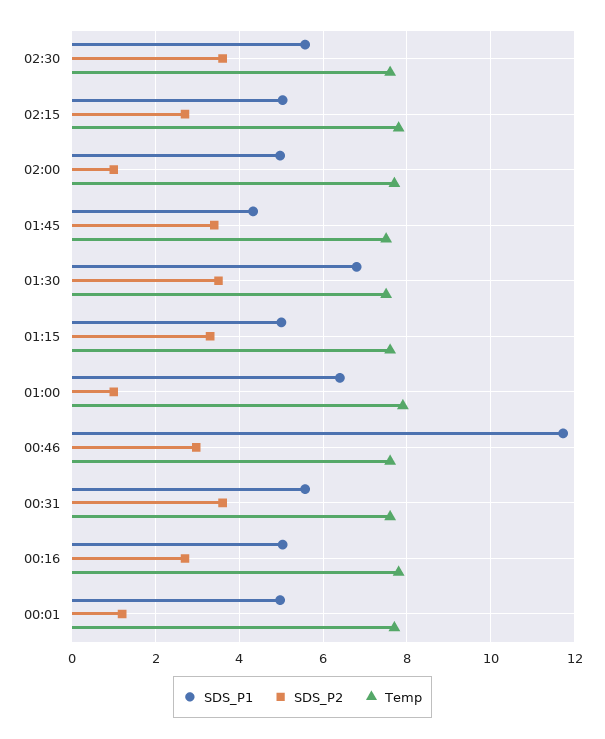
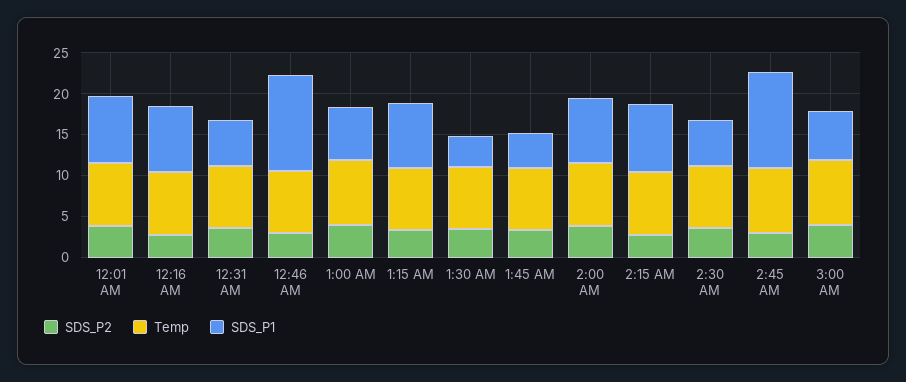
SDS_P1, 02:15: 5 -> 8
SDS_P1, 02:00: 5 -> 8
SDS_P2, 02:00: 1 -> 4
SDS_P1, 01:30: 6.8 -> 4
SDS_P1, 01:15: 5 -> 8
SDS_P2, 01:00: 1 -> 4
SDS_P1, 00:16: 5 -> 8
SDS_P1, 00:01: 5 -> 8
SDS_P2, 00:01: 1.2 -> 4
SDS_P2, 2:45 AM: none -> 3
Temp, 2:45 AM: none -> 8
SDS_P1, 2:45 AM: none -> 12
SDS_P2, 3:00 AM: none -> 4
Temp, 3:00 AM: none -> 8
SDS_P1, 3:00 AM: none -> 6

